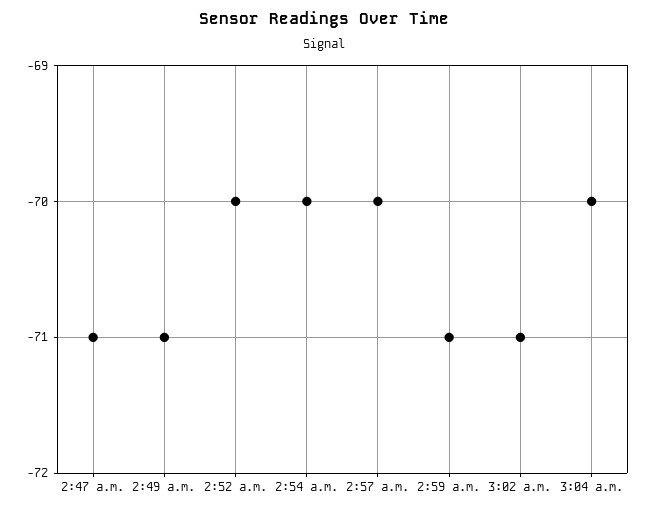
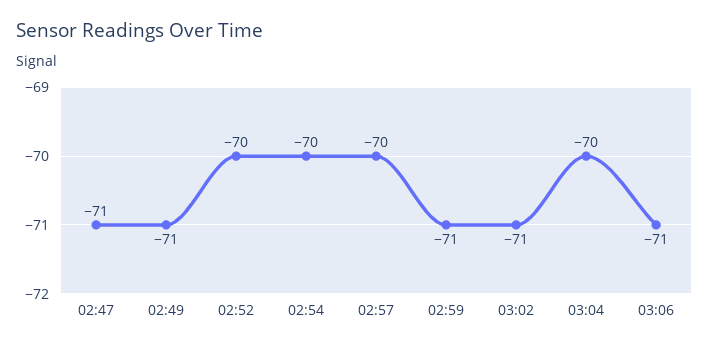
03:06: none -> -71

